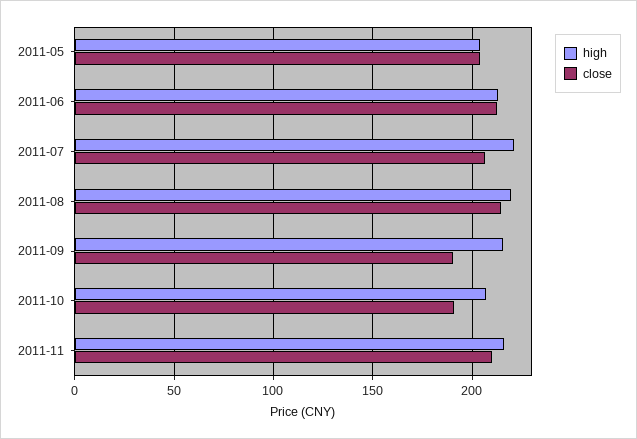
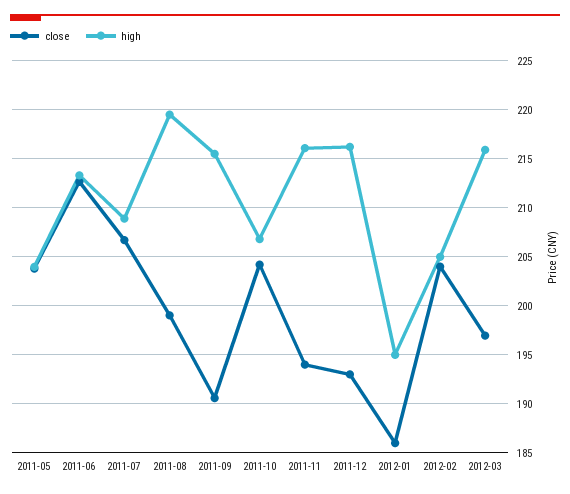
high, 2011-07: 220 -> 209
close, 2011-08: 215 -> 199
close, 2011-10: 190 -> 204
close, 2011-11: 210 -> 194
close, 2011-12: none -> 193
high, 2011-12: none -> 216
close, 2012-01: none -> 186
high, 2012-01: none -> 195
close, 2012-02: none -> 204
high, 2012-02: none -> 205
close, 2012-03: none -> 197
high, 2012-03: none -> 216

